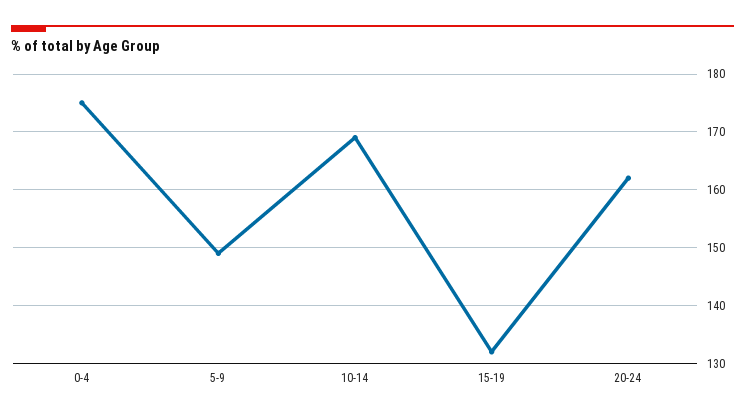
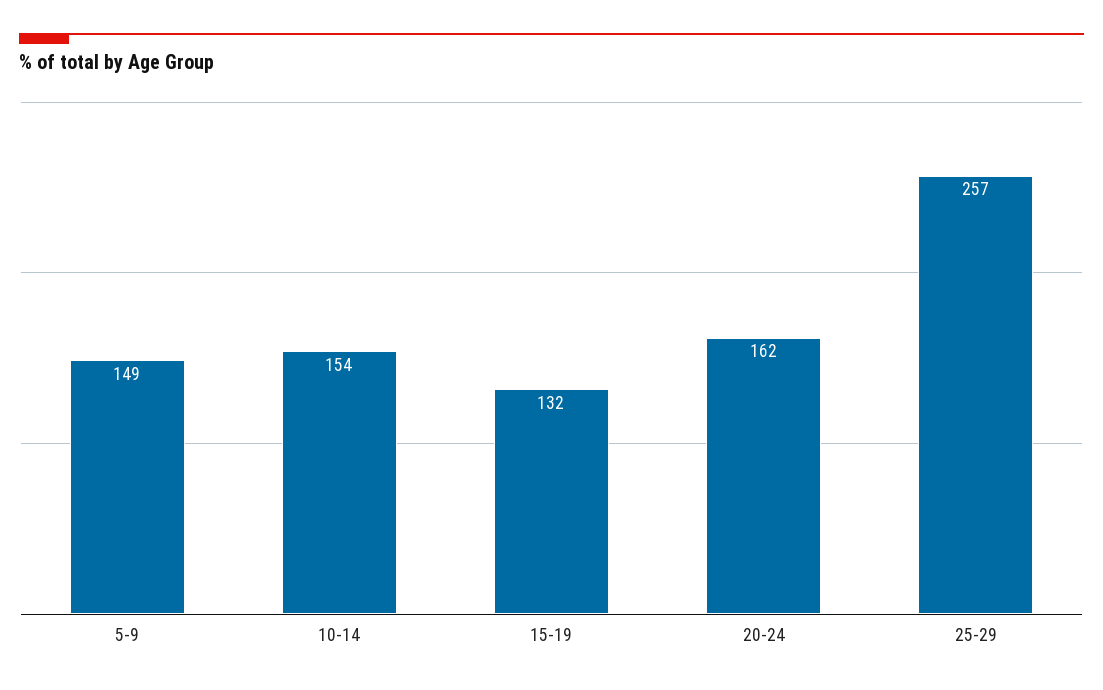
0-4: 175 -> none
10-14: 170 -> 154
25-29: none -> 257

